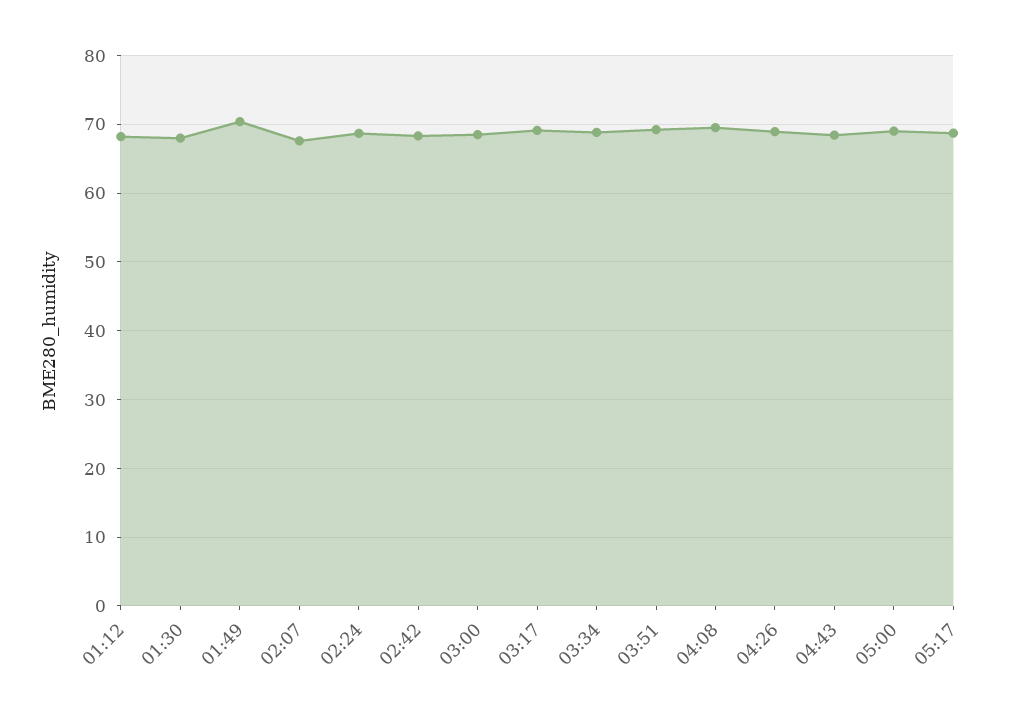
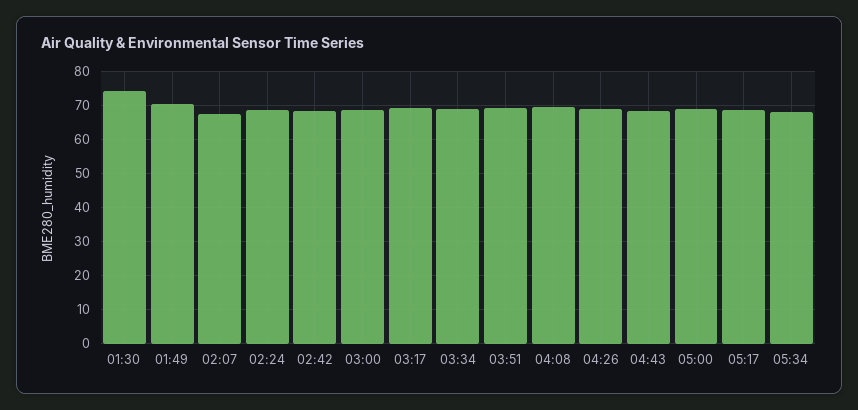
01:12: 68 -> none
01:30: 68 -> 74
05:34: none -> 68

